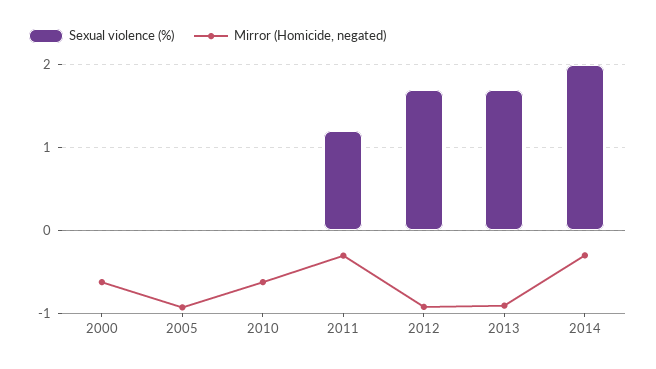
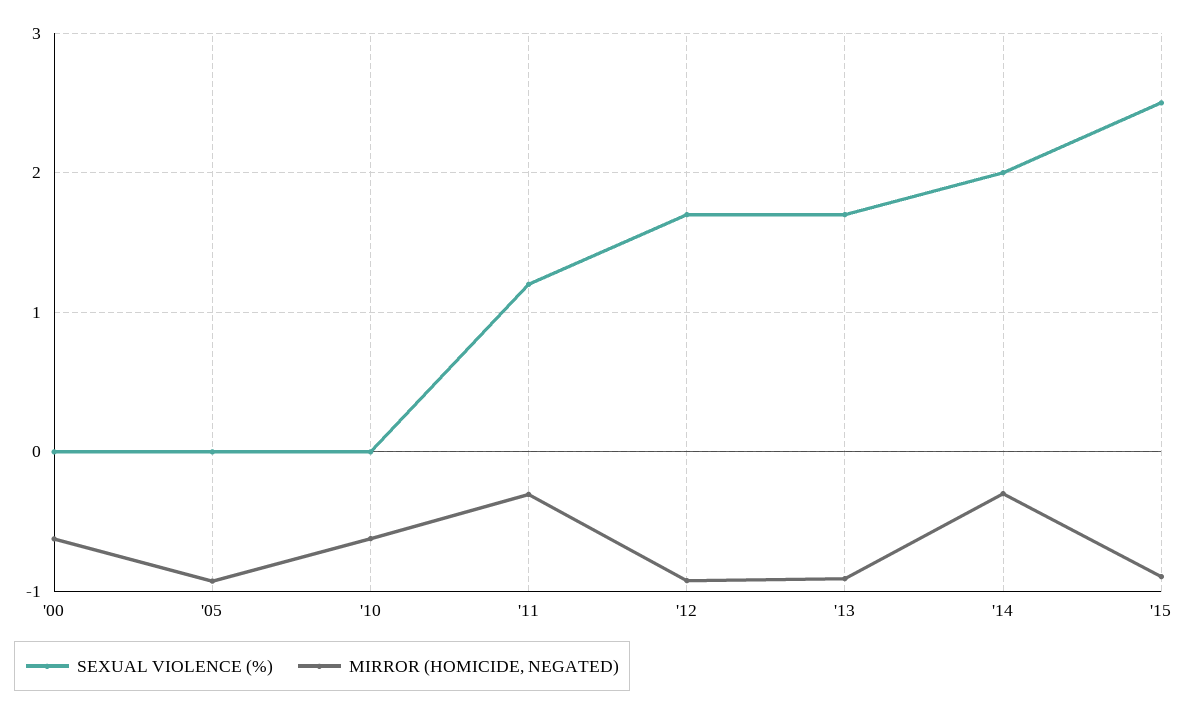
Sexual violence (%), '15: none -> 2.5
Mirror (Homicide, negated), '15: none -> -0.9

